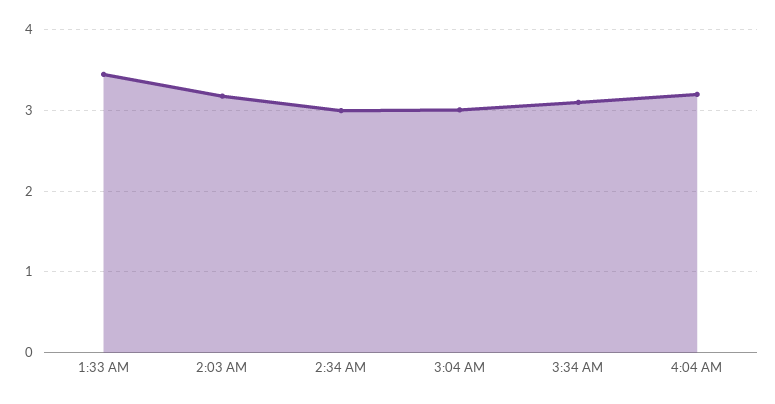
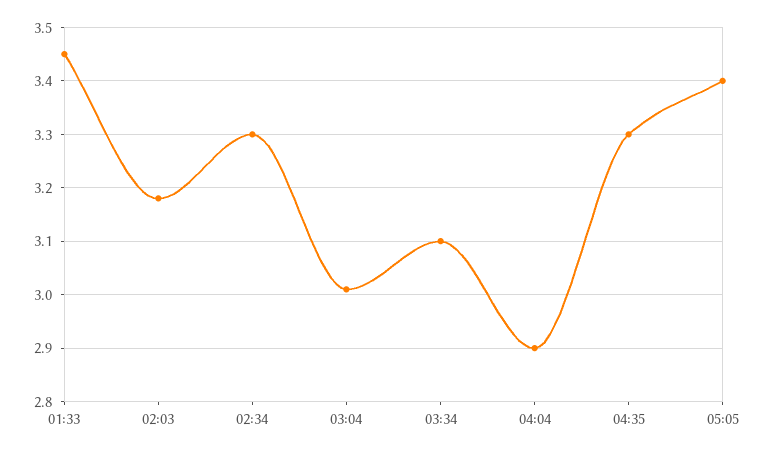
2:34 AM: 3 -> 3.3
4:04 AM: 3.2 -> 2.9
04:35: none -> 3.3
05:05: none -> 3.4

